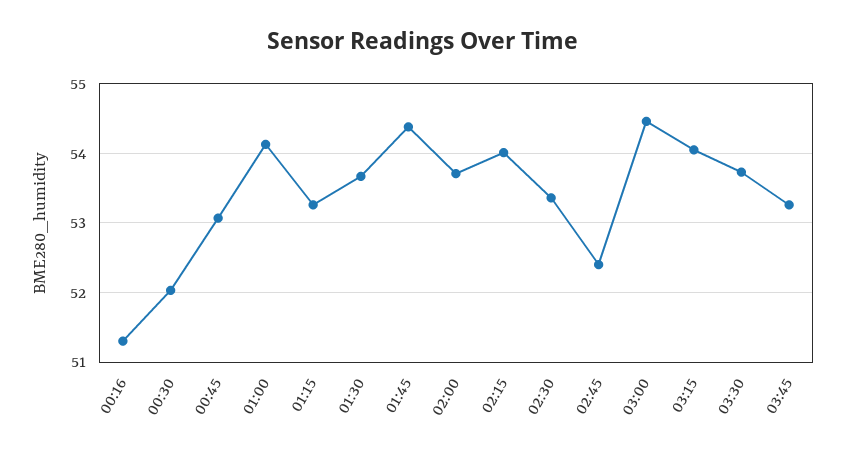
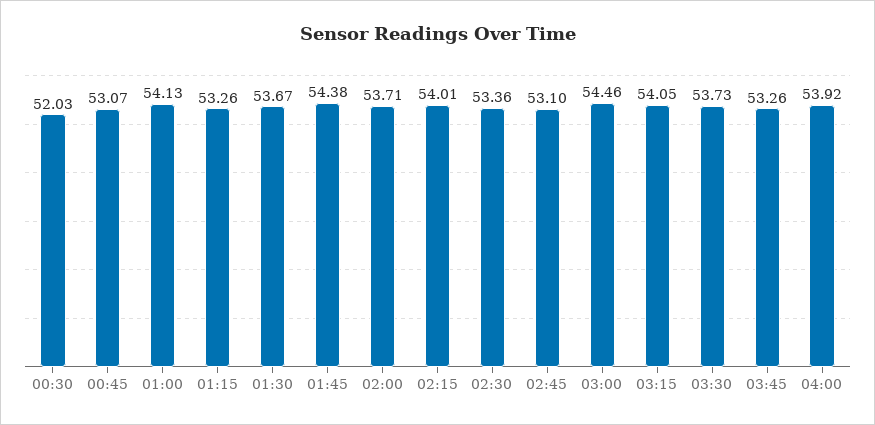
00:16: 51.3 -> none
02:45: 52.4 -> 53.1
04:00: none -> 53.92

